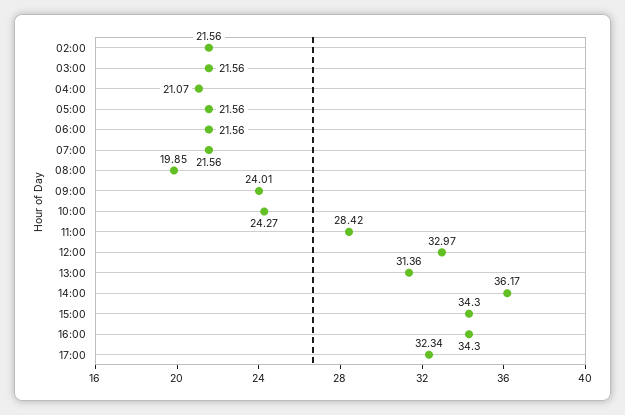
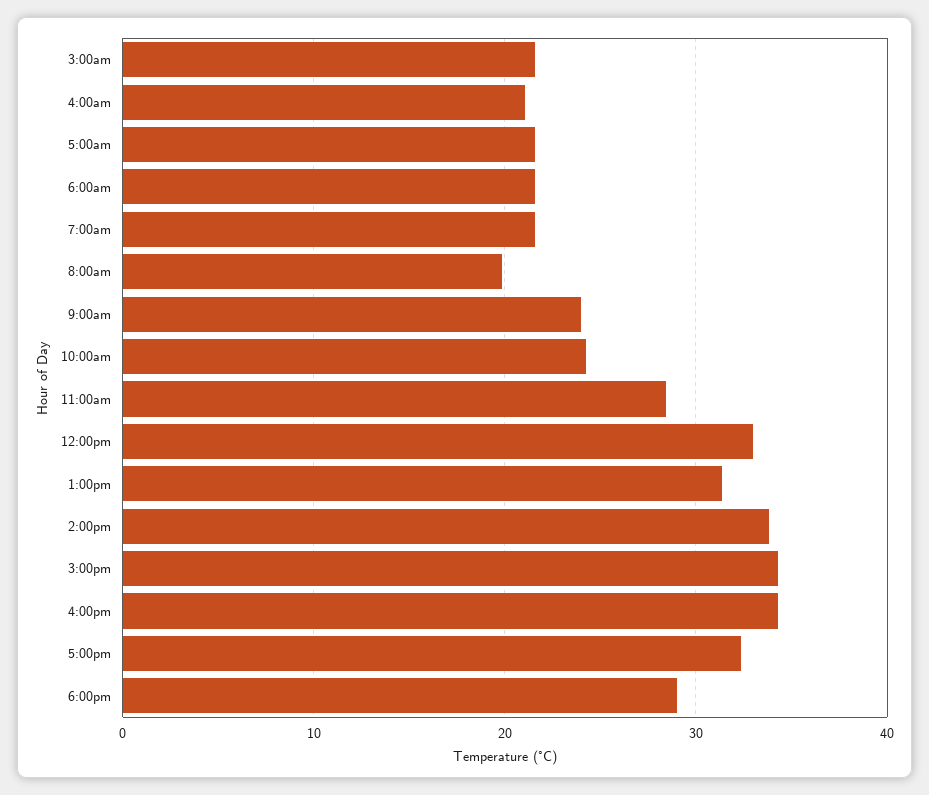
02:00: 21.56 -> none
14:00: 36.17 -> 34
6:00pm: none -> 29

